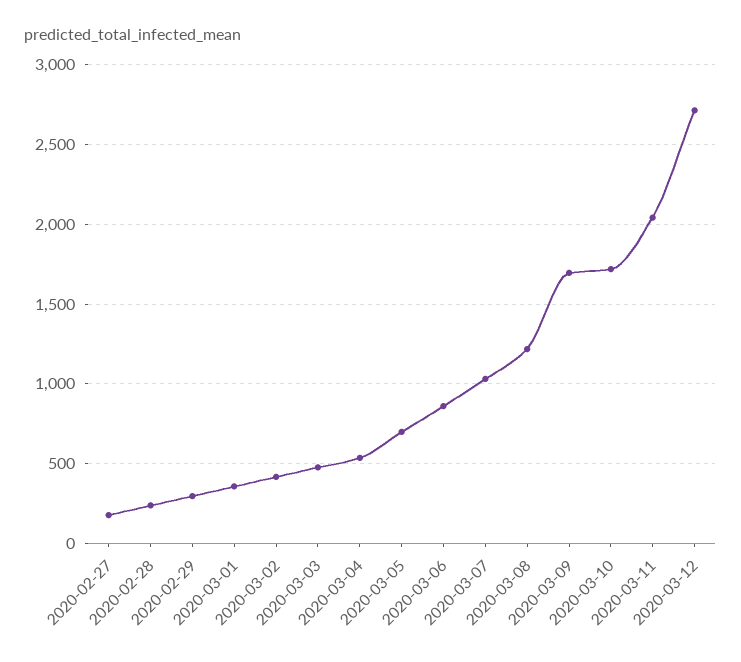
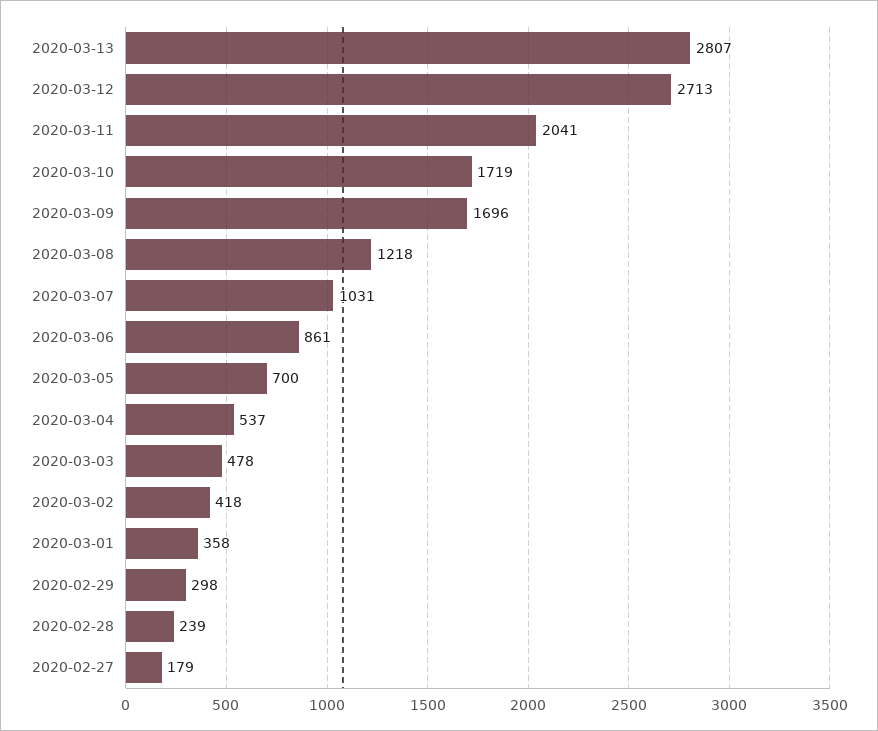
2020-03-13: none -> 2807

